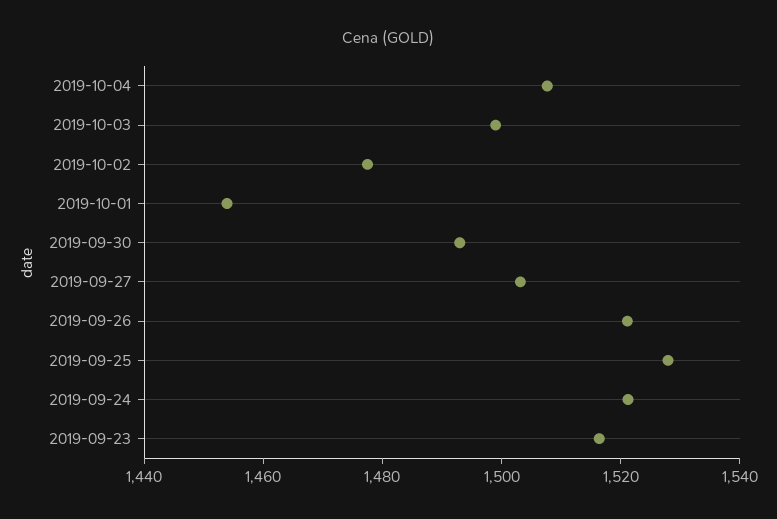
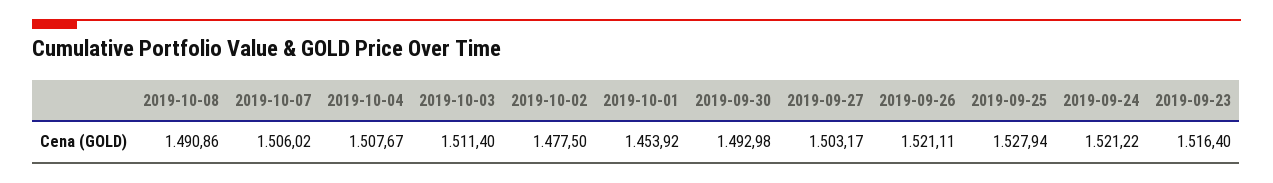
2019-10-03: 1500 -> 1511.4
2019-10-08: none -> 1490.86
2019-10-07: none -> 1506.02

